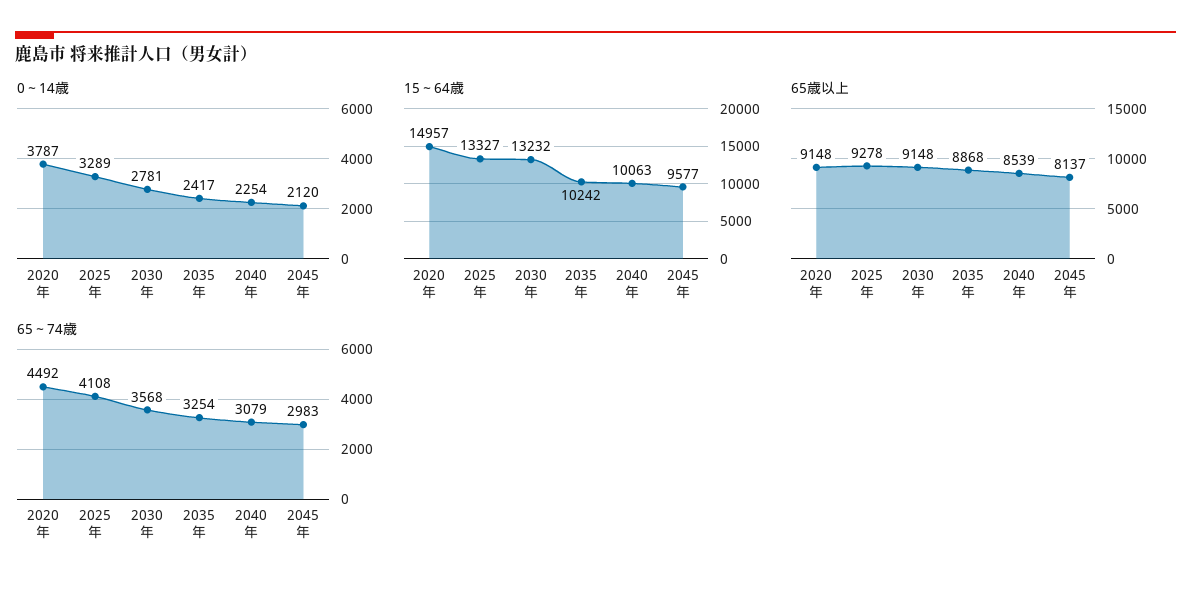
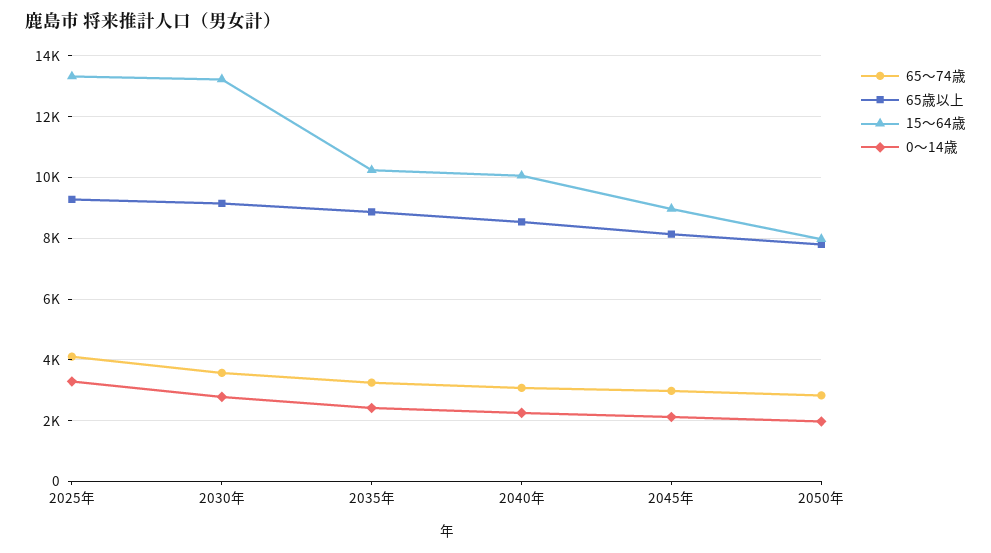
0～14歳, 2020年: 3787 -> none
15～64歳, 2020年: 14957 -> none
15～64歳, 2045年: 9577 -> 9000
65歳以上, 2020年: 9148 -> none
65～74歳, 2020年: 4492 -> none
65～74歳, 2050年: none -> 2800
65歳以上, 2050年: none -> 7800
15～64歳, 2050年: none -> 8000
0～14歳, 2050年: none -> 2000

